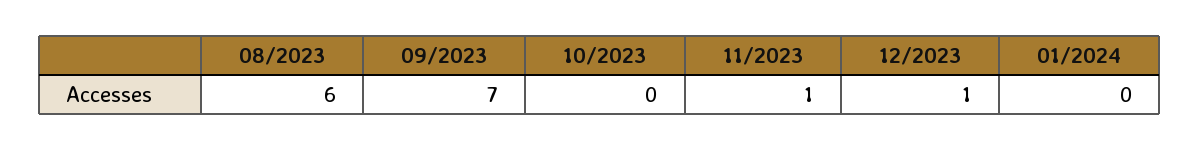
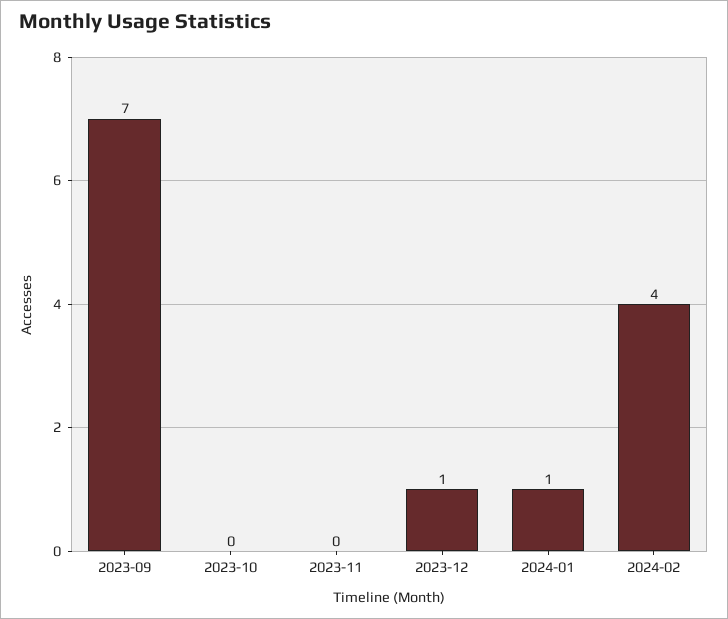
08/2023: 6 -> none
11/2023: 1 -> 0
01/2024: 0 -> 1
2024-02: none -> 4

